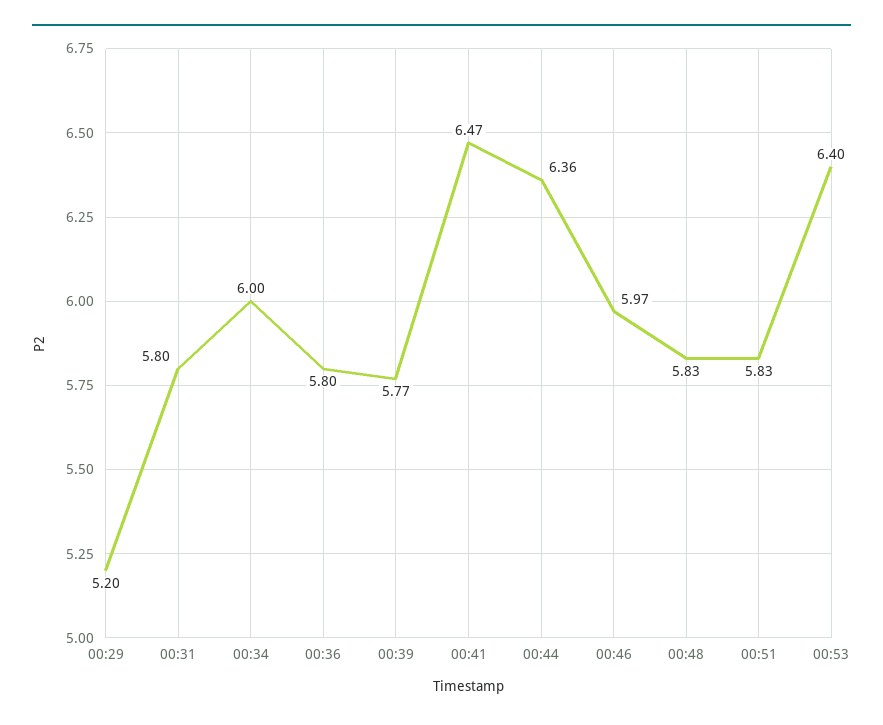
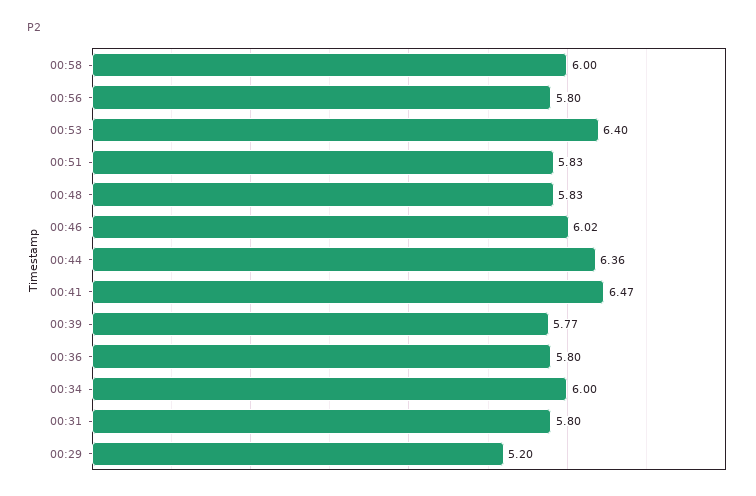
00:46: 5.97 -> 6.02
00:58: none -> 6
00:56: none -> 5.8

